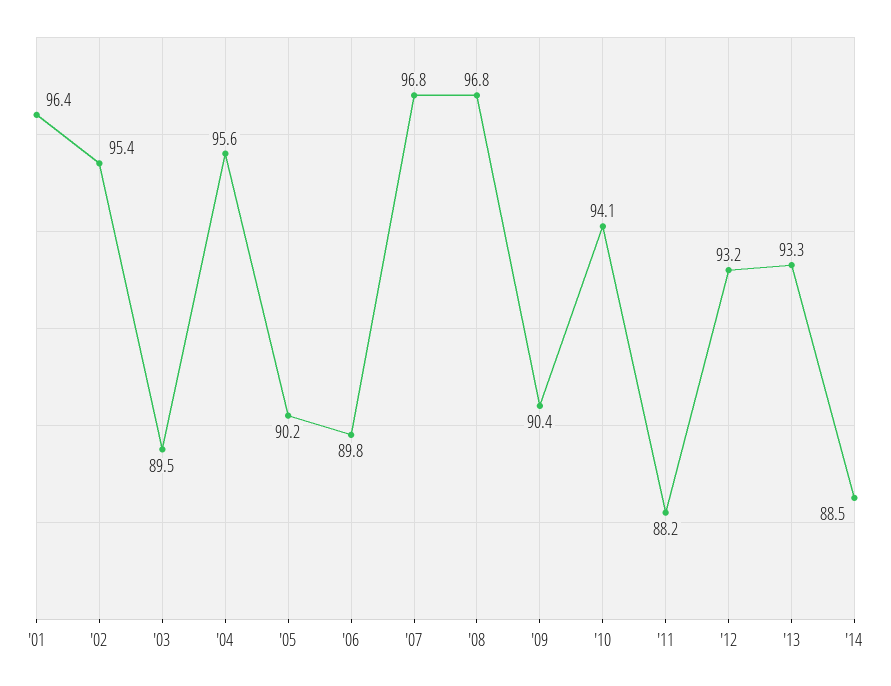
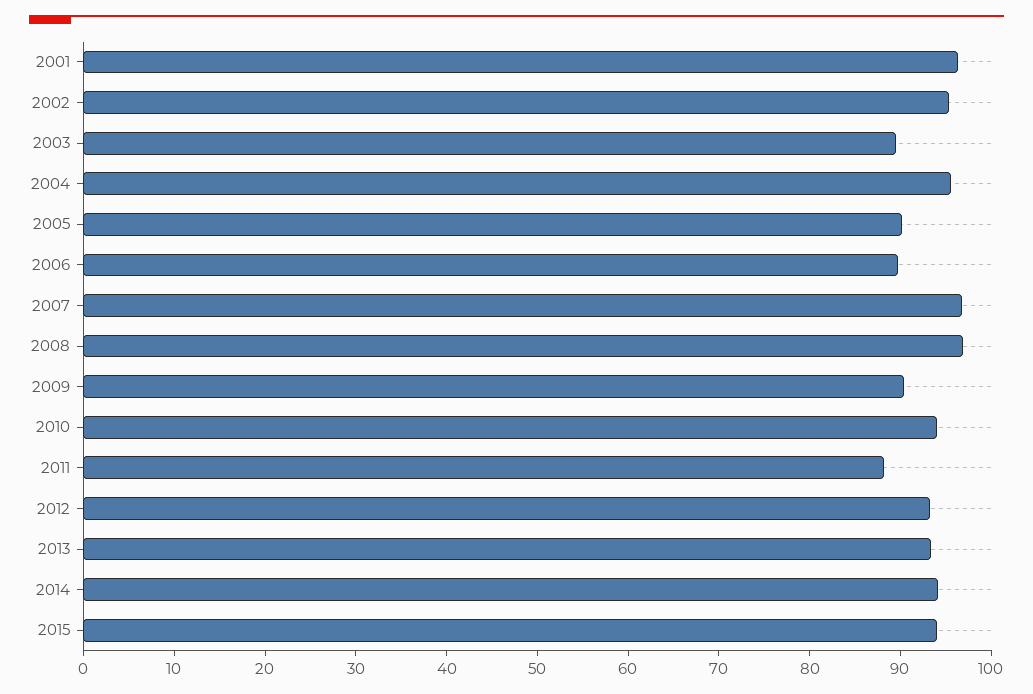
'14: 88.5 -> 94
2015: none -> 94

